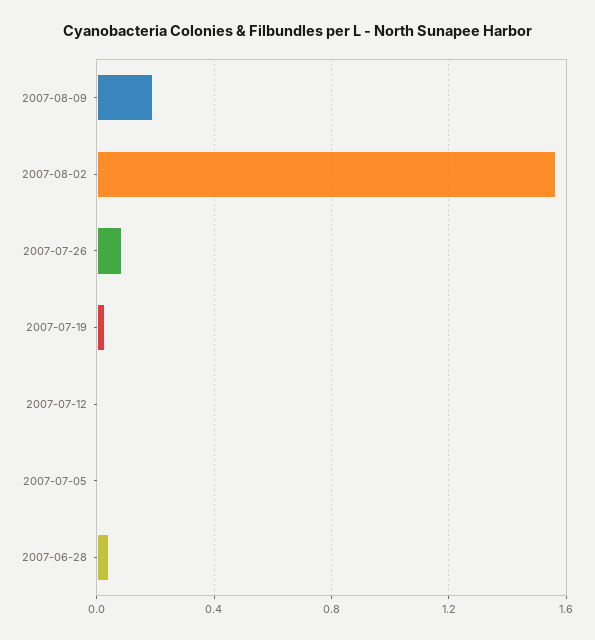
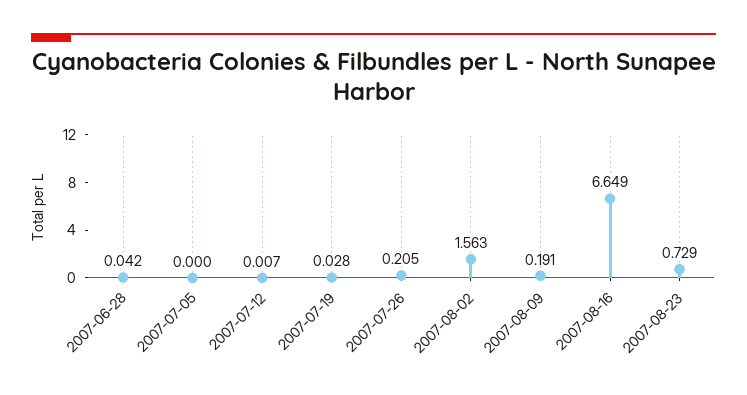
2007-07-26: 0.1 -> 0.205
2007-08-16: none -> 6.649
2007-08-23: none -> 0.729

